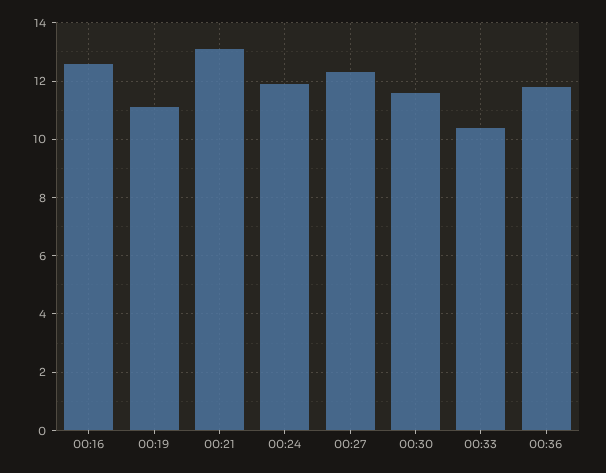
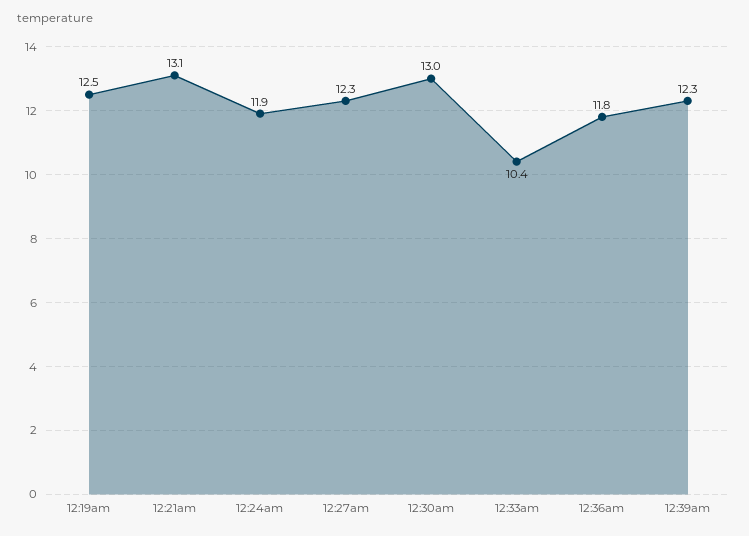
00:16: 12.5 -> none
00:19: 11 -> 12.5
00:30: 11.5 -> 13
12:39am: none -> 12.3

